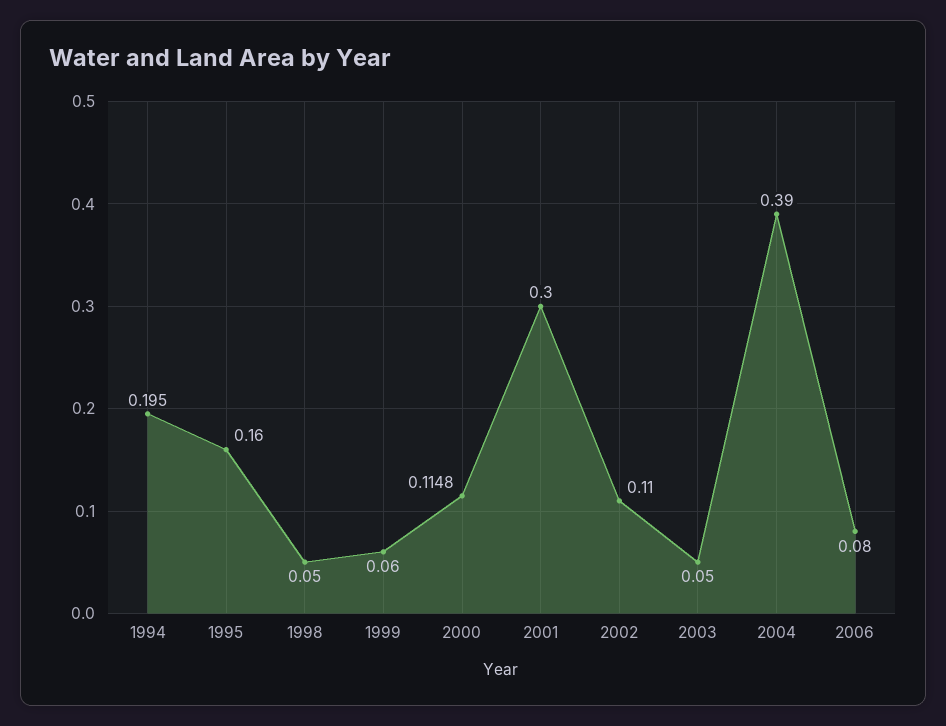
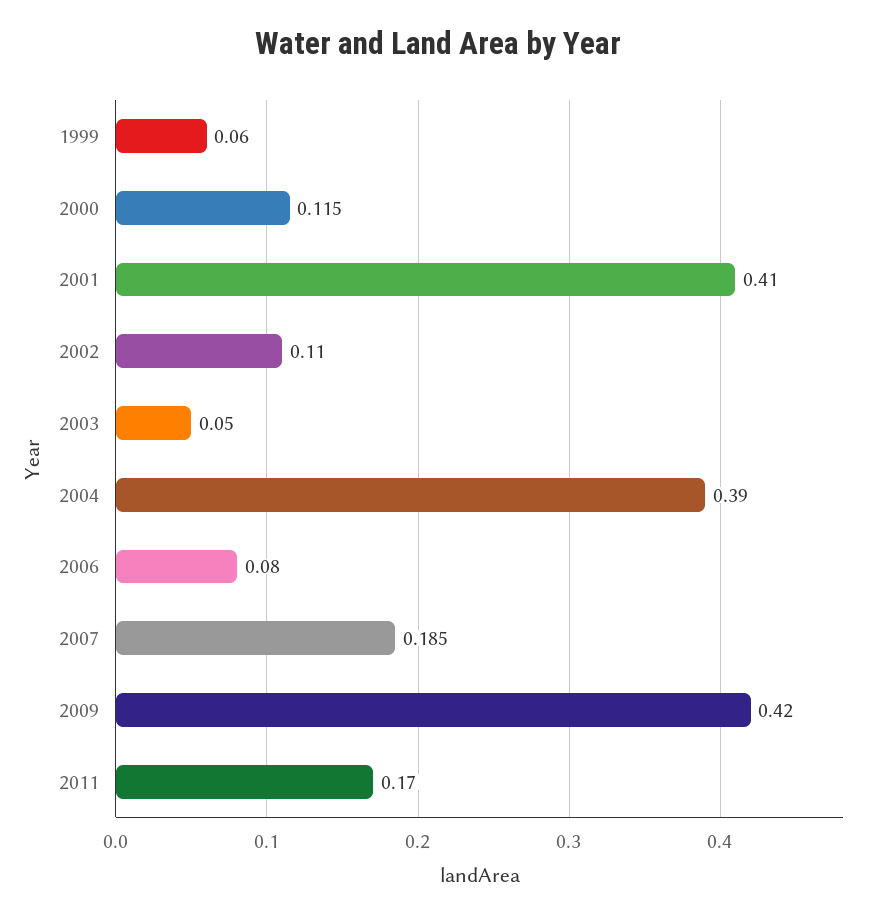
1994: 0.195 -> none
1995: 0.16 -> none
1998: 0.05 -> none
2001: 0.3 -> 0.41
2007: none -> 0.185
2009: none -> 0.42
2011: none -> 0.17

